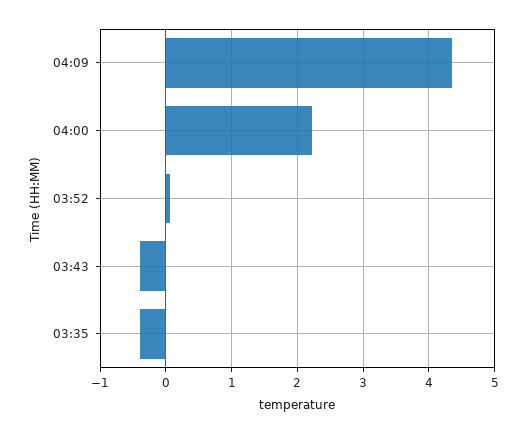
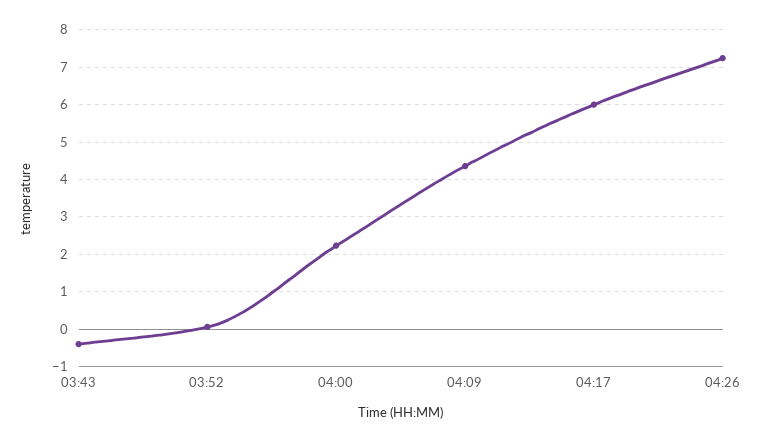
03:35: -0.4 -> none
04:17: none -> 6
04:26: none -> 7.2

